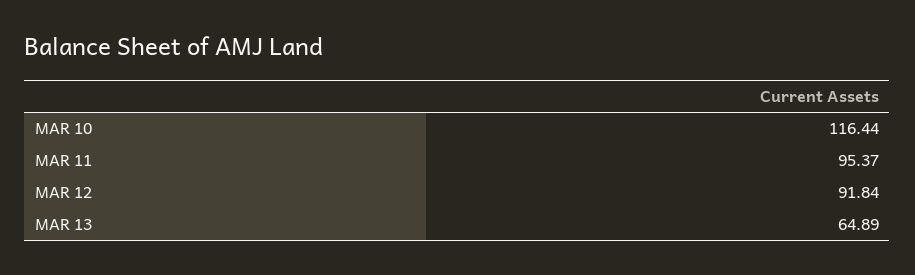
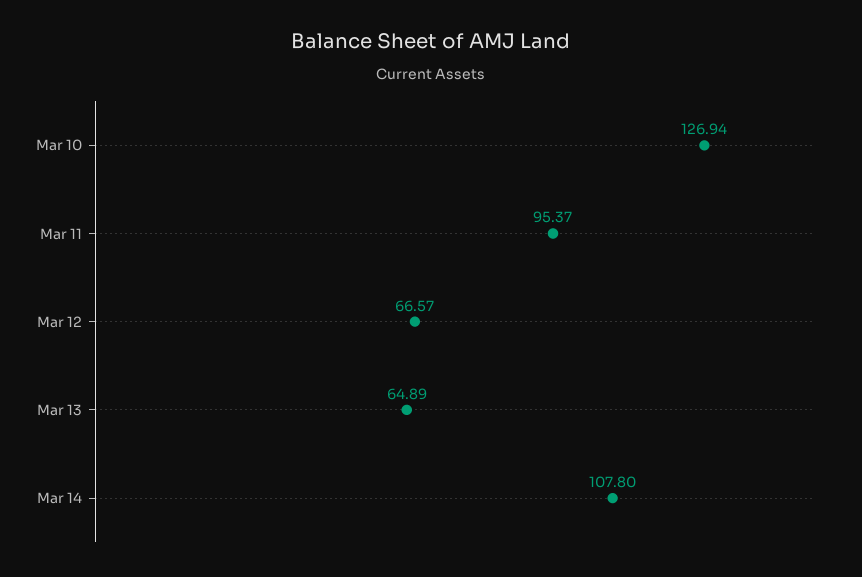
MAR 10: 116.44 -> 126.94
MAR 12: 91.84 -> 66.57
Mar 14: none -> 107.8

